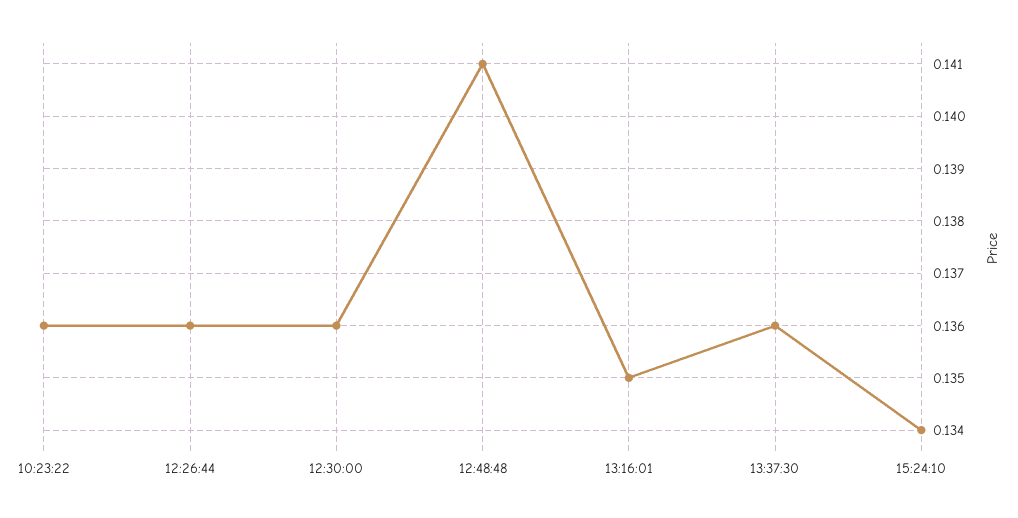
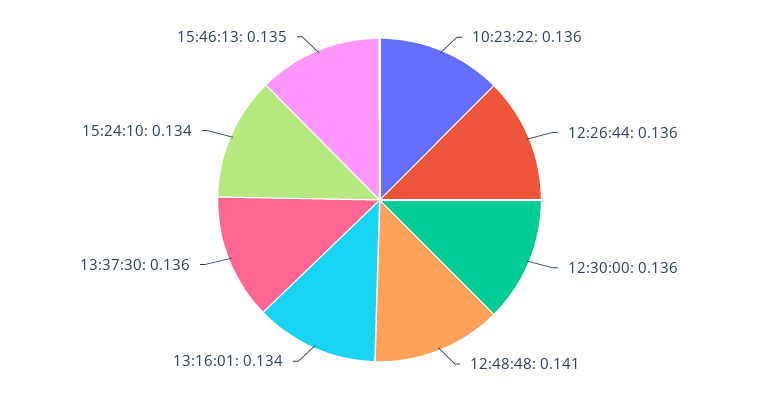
13:16:01: 0.135 -> 0.134
15:46:13: none -> 0.135

